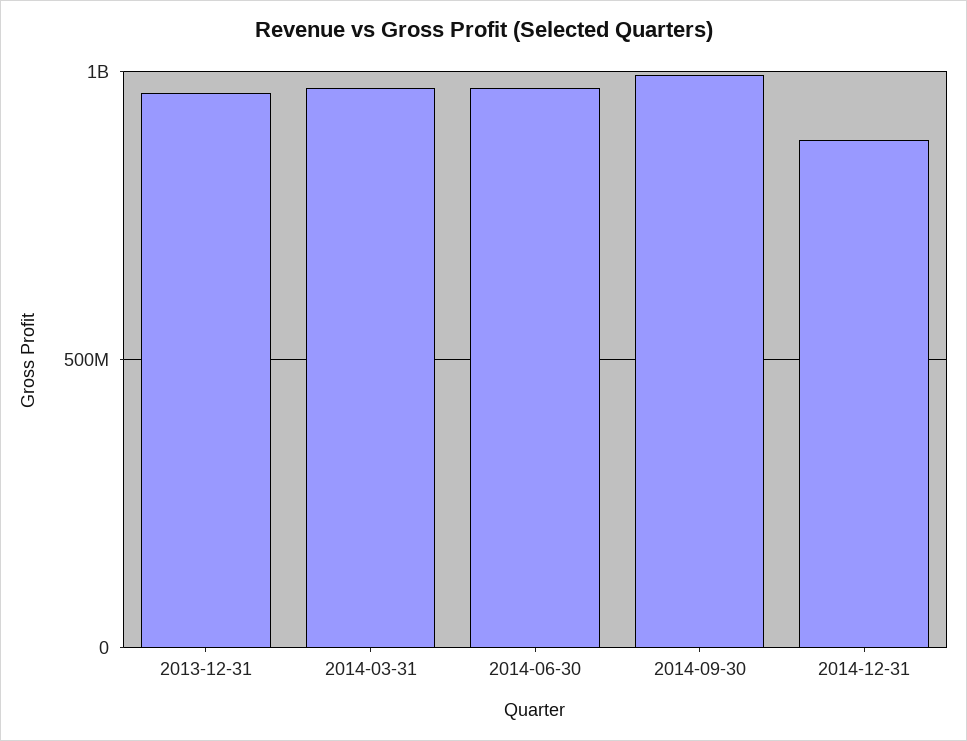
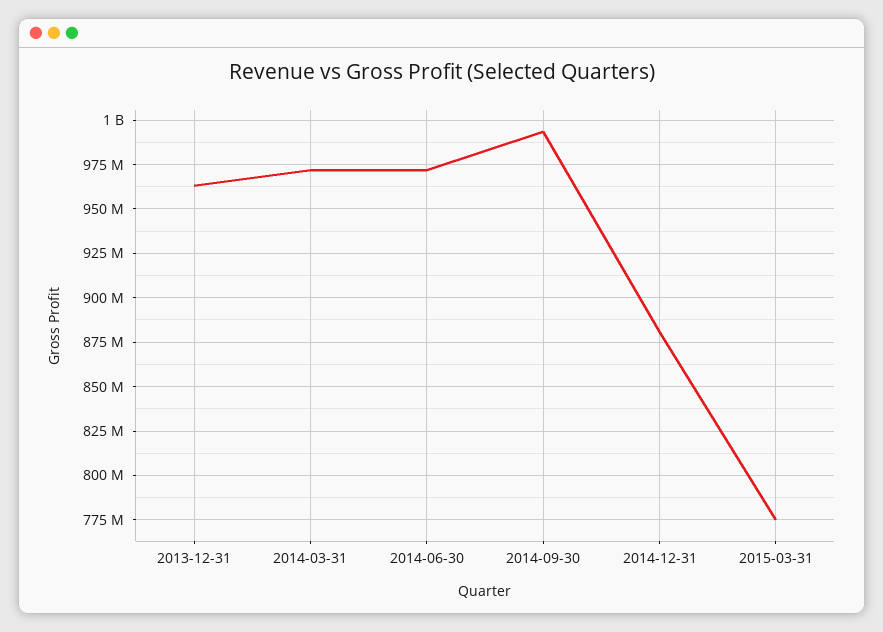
2015-03-31: none -> 775000000

